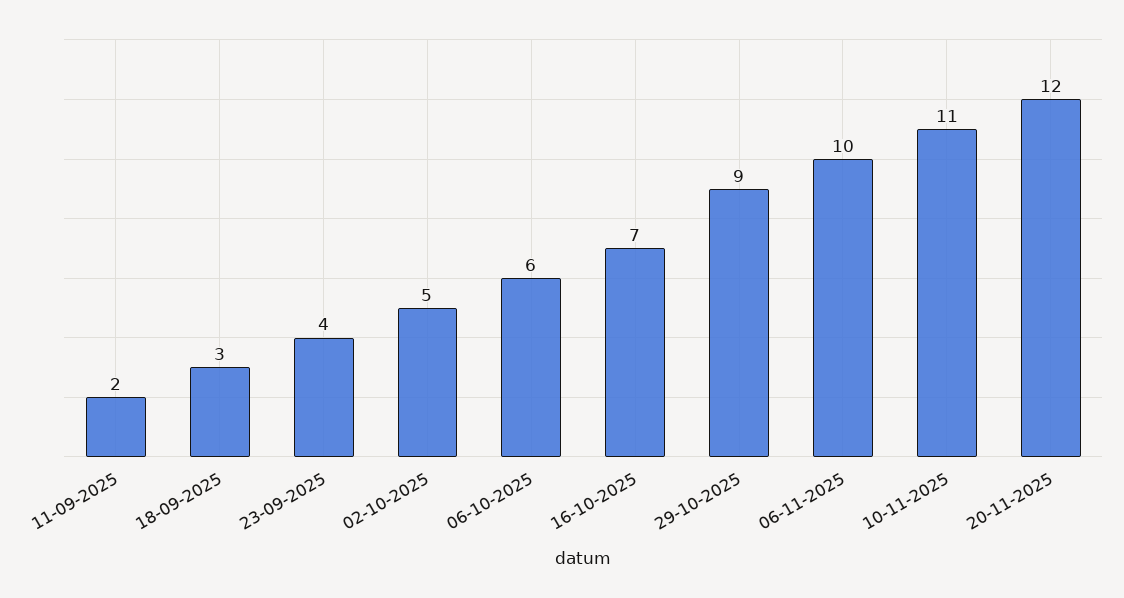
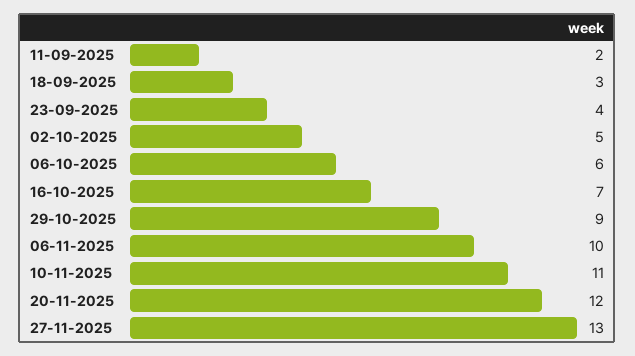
27-11-2025: none -> 13

